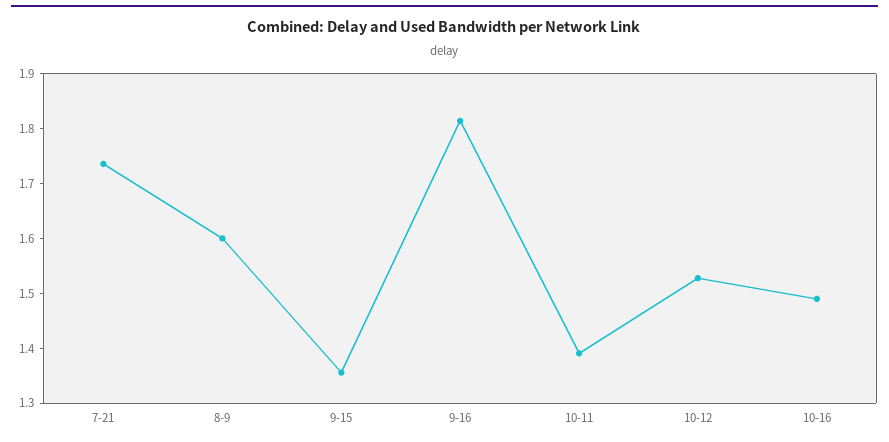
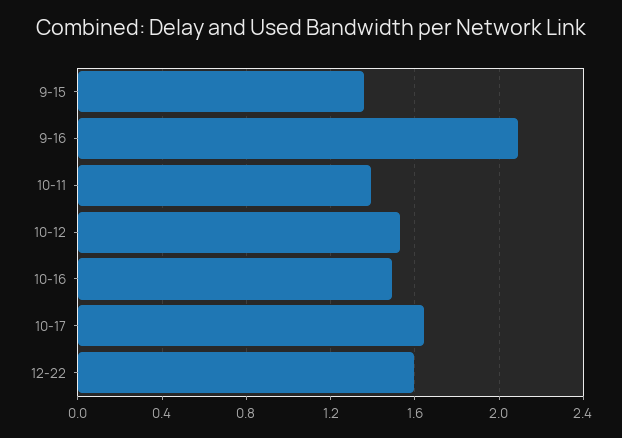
7-21: 1.74 -> none
8-9: 1.6 -> none
9-16: 1.82 -> 2.1
10-17: none -> 1.65
12-22: none -> 1.6

